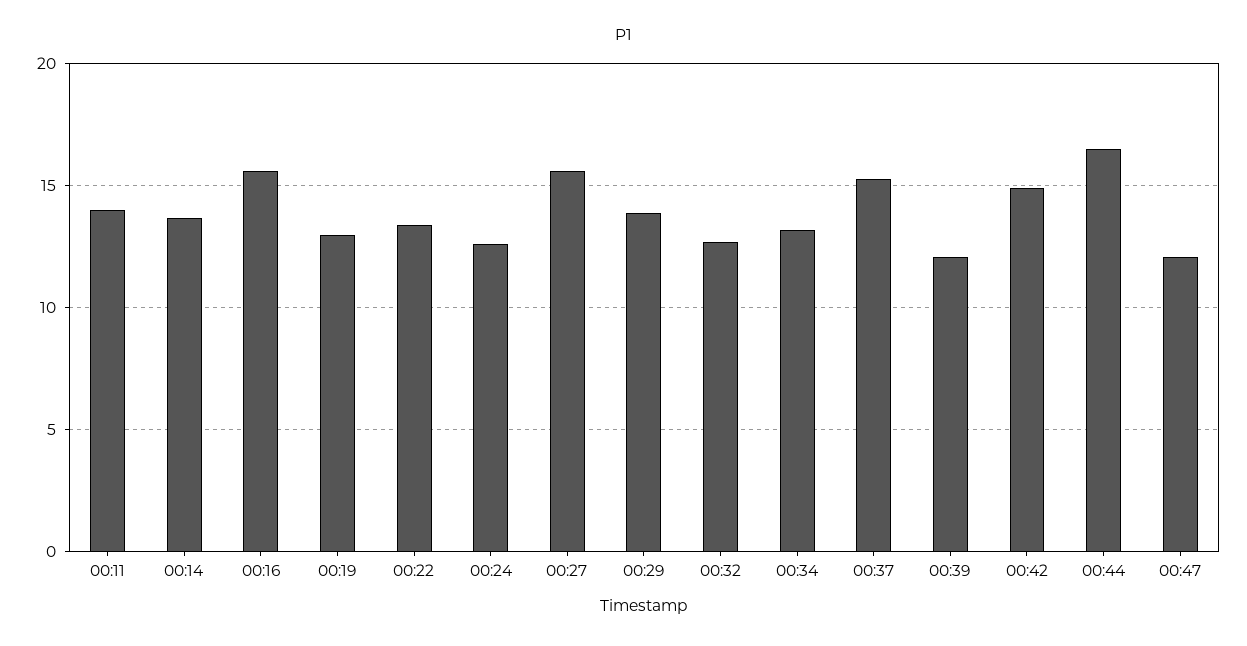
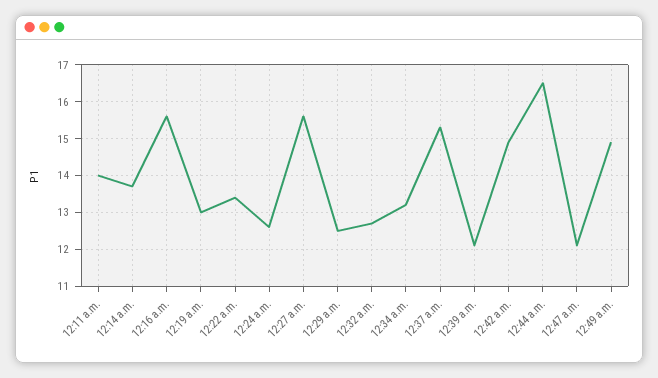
00:29: 14 -> 12.5
12:49 a.m.: none -> 15

